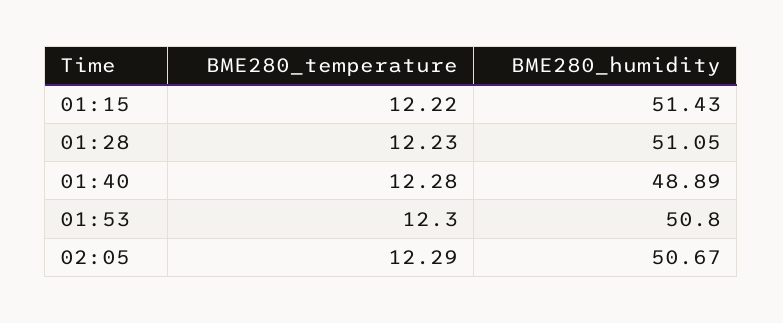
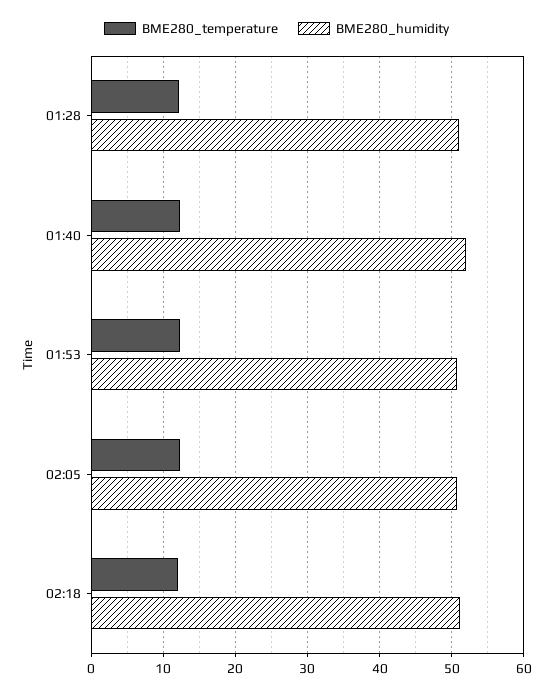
BME280_temperature, 01:15: 12.22 -> none
BME280_humidity, 01:15: 51.43 -> none
BME280_humidity, 01:40: 48.89 -> 52
BME280_temperature, 02:18: none -> 12
BME280_humidity, 02:18: none -> 51

